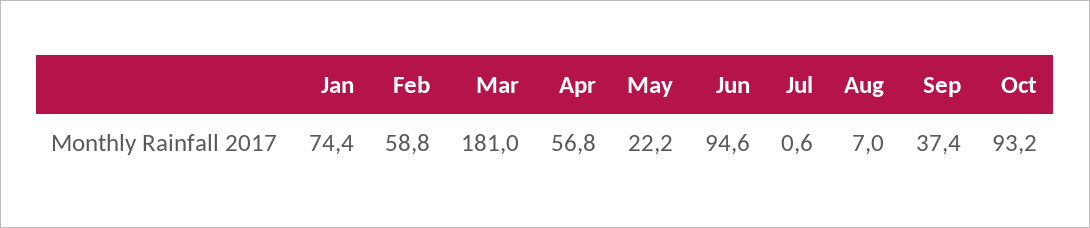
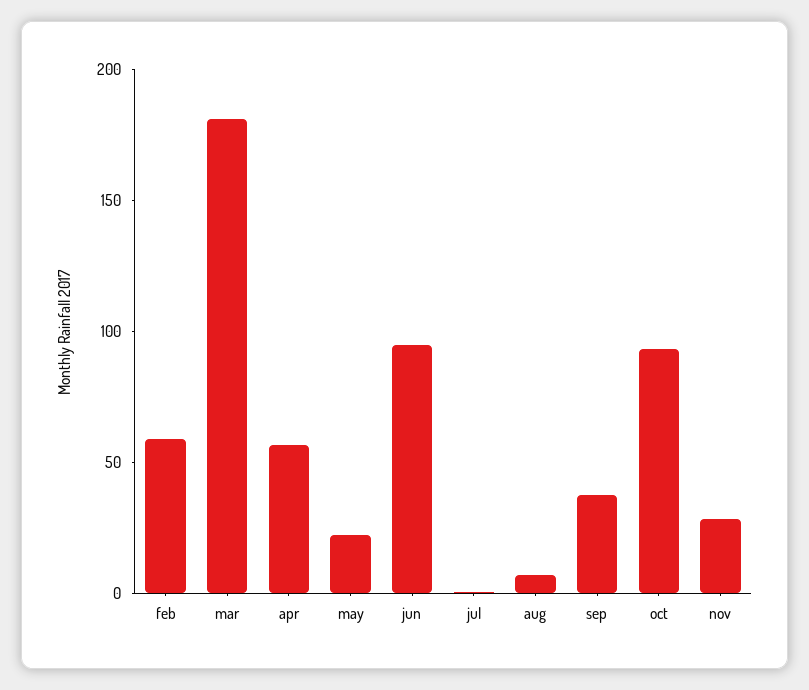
Jan: 74.4 -> none
nov: none -> 30

